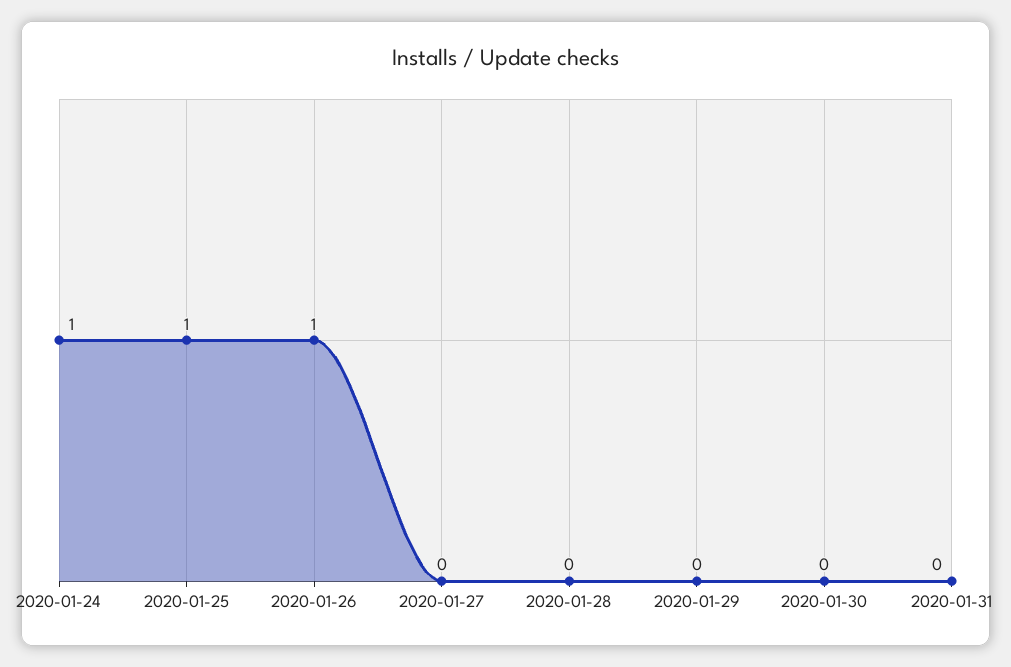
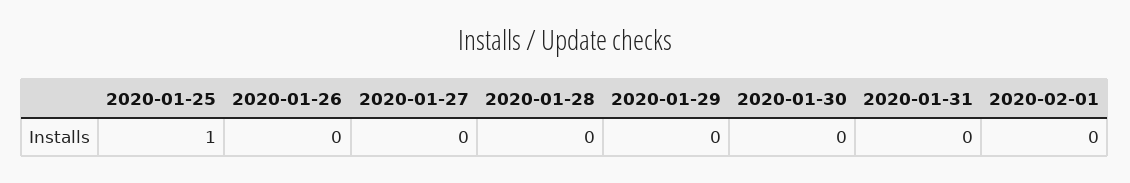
2020-01-24: 1 -> none
2020-01-26: 1 -> 0
2020-02-01: none -> 0

